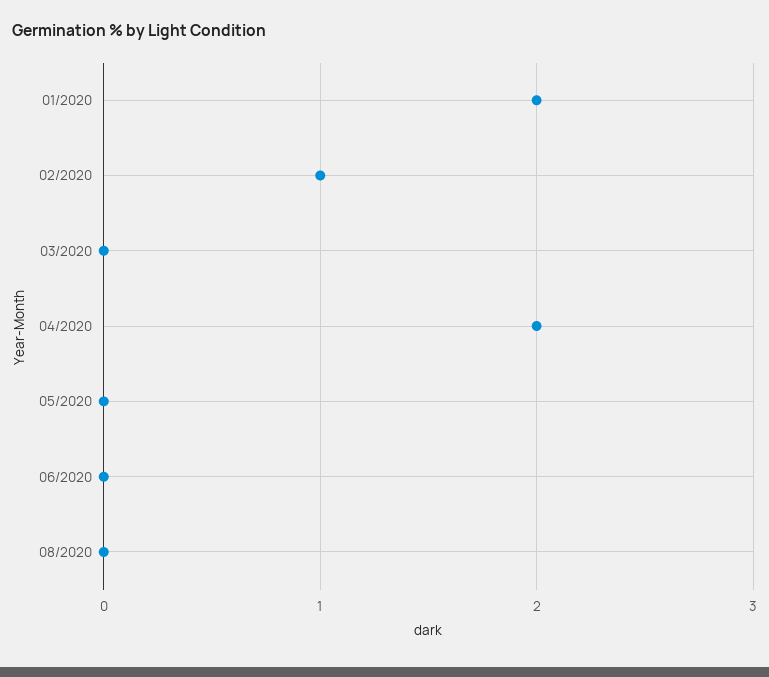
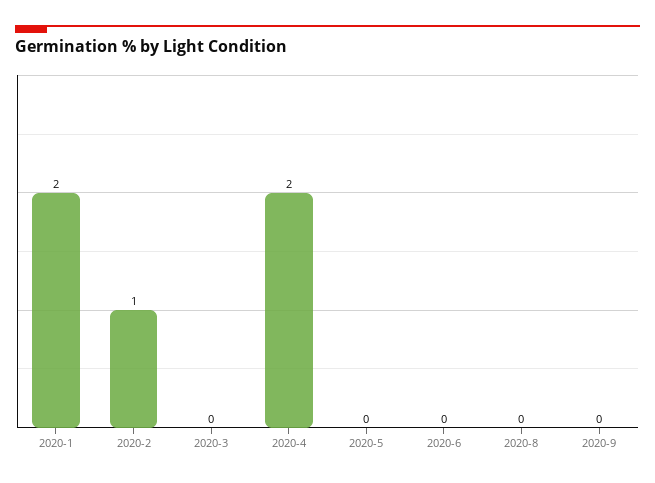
2020-9: none -> 0

